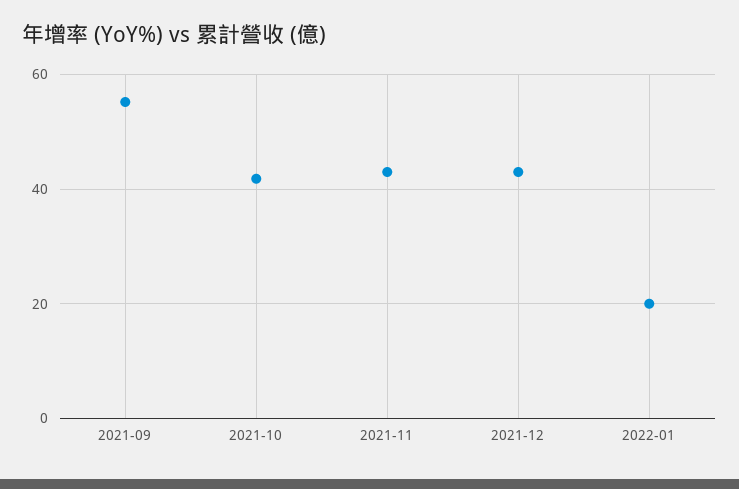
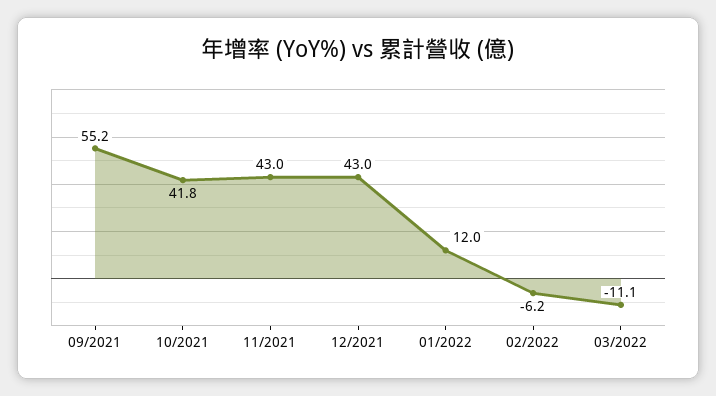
2022-01: 20 -> 12
02/2022: none -> -6.2
03/2022: none -> -11.1

